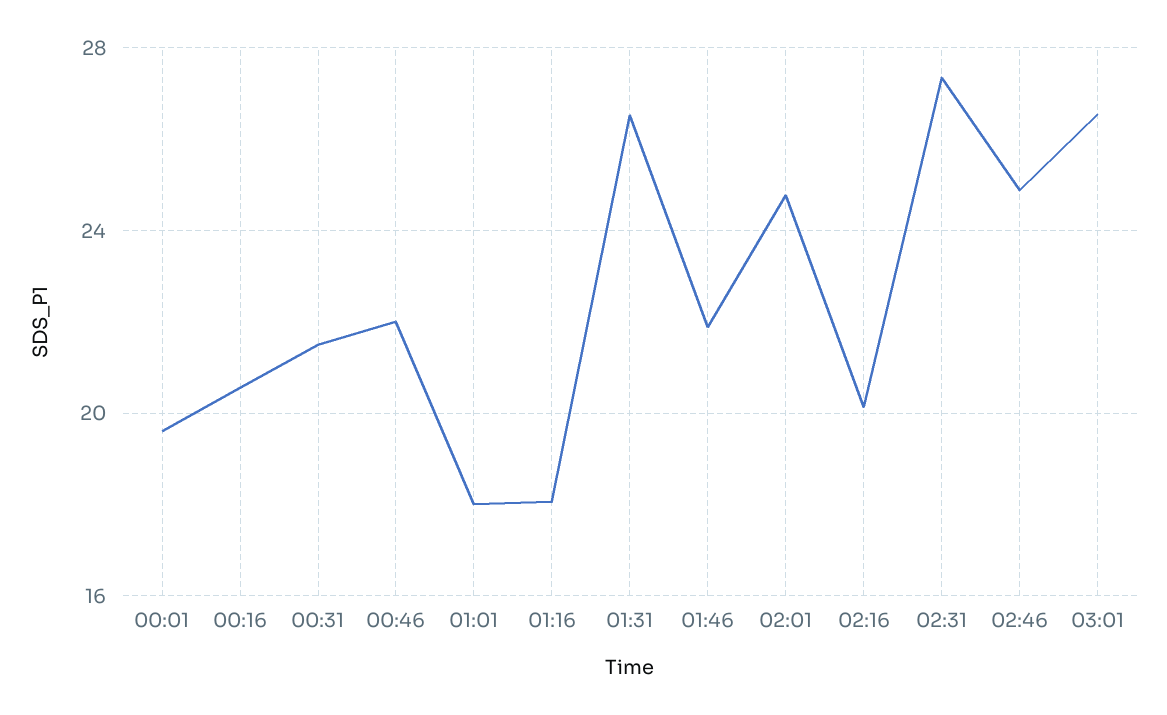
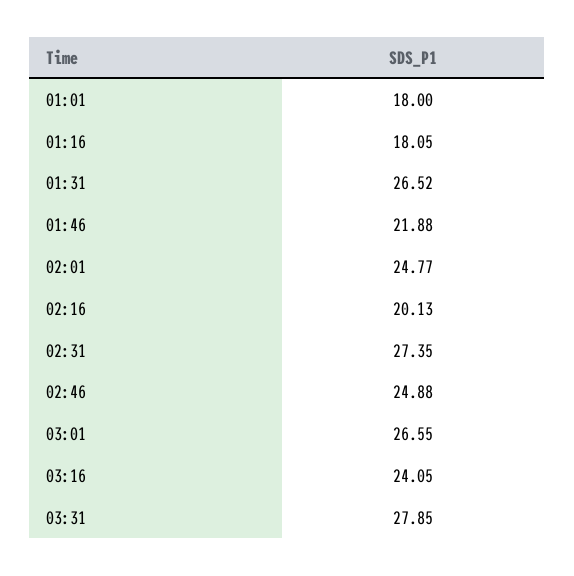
00:01: 19.5 -> none
00:16: 20.5 -> none
00:31: 21.5 -> none
00:46: 22 -> none
03:16: none -> 24.05
03:31: none -> 27.85

